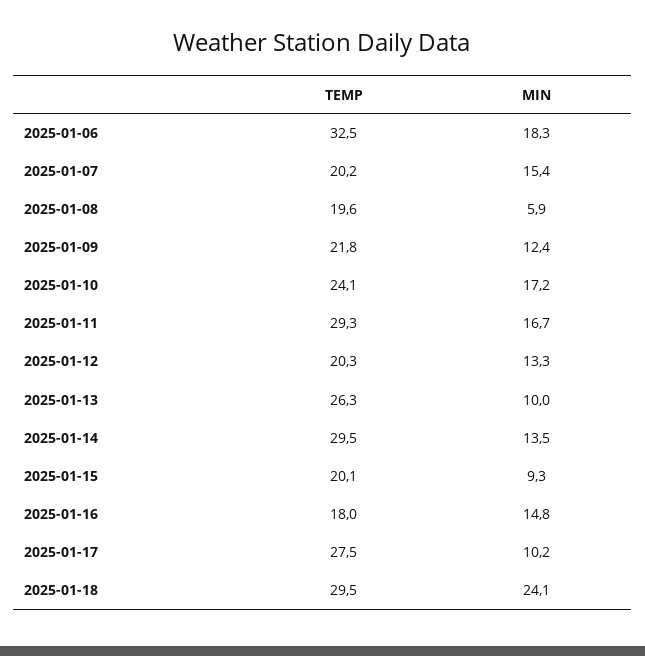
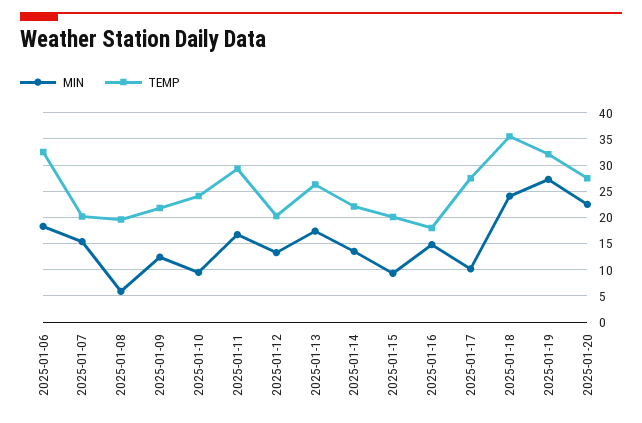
MIN, 2025-01-10: 17.2 -> 10
MIN, 2025-01-13: 10 -> 17.5
TEMP, 2025-01-14: 29.5 -> 22.5
TEMP, 2025-01-18: 29.5 -> 35
MIN, 2025-01-19: none -> 27.5
TEMP, 2025-01-19: none -> 32.5
MIN, 2025-01-20: none -> 22.5
TEMP, 2025-01-20: none -> 27.5

